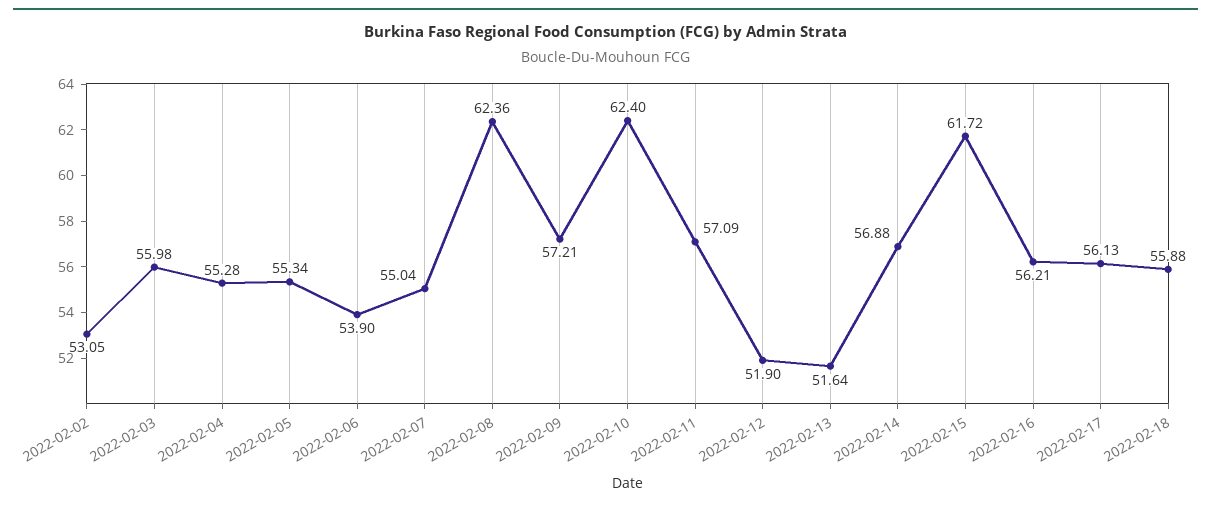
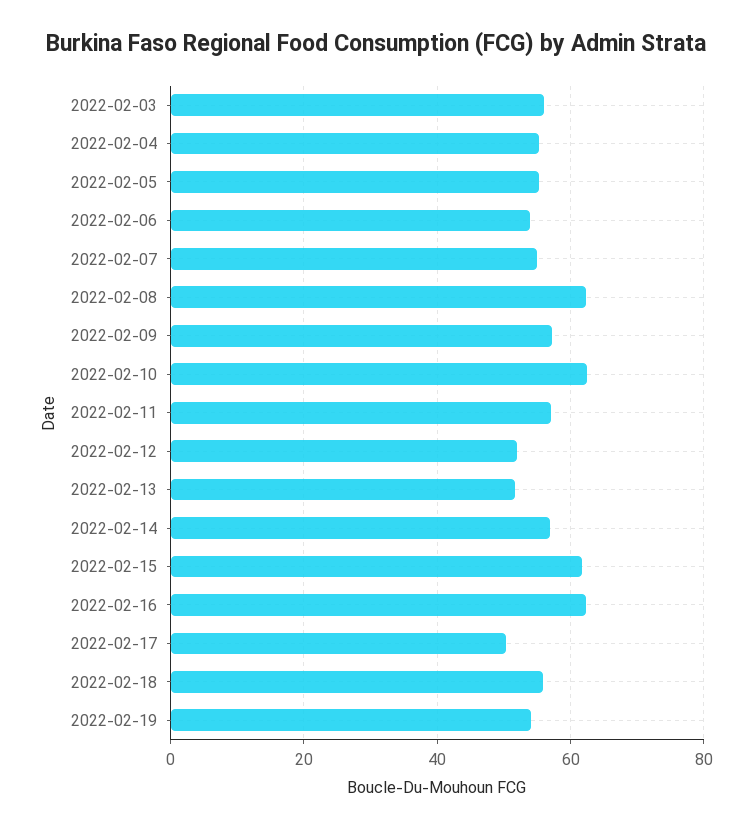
2022-02-02: 53.05 -> none
2022-02-16: 56.21 -> 62
2022-02-17: 56.13 -> 50
2022-02-19: none -> 54

